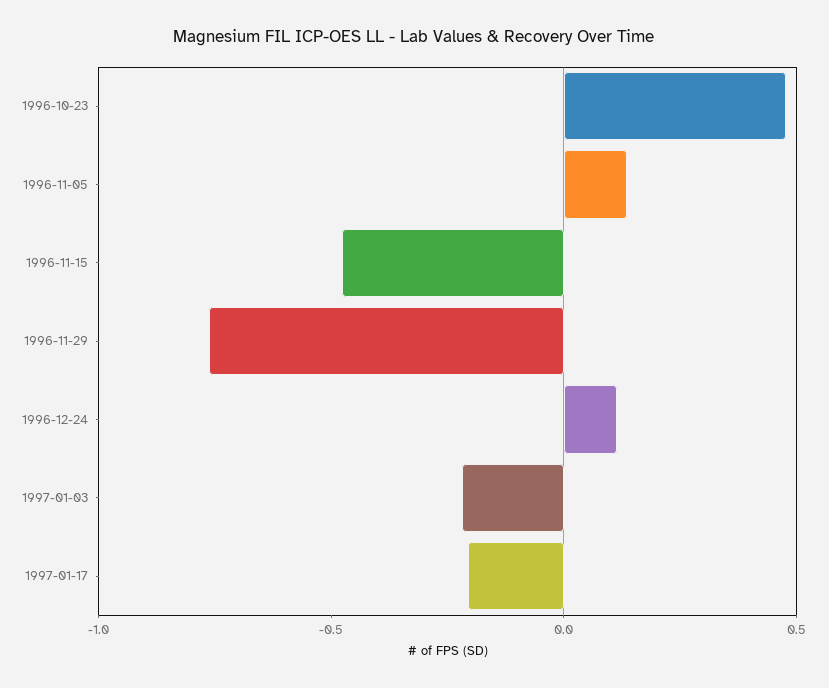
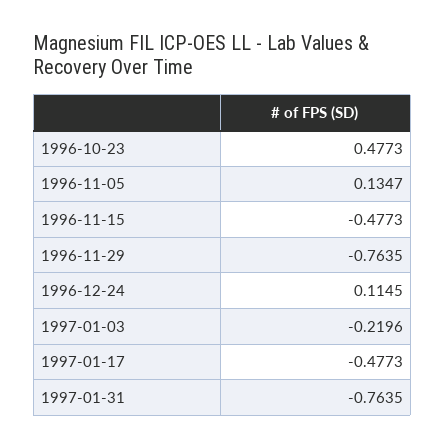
1997-01-17: -0.2 -> -0.4773
1997-01-31: none -> -0.7635

